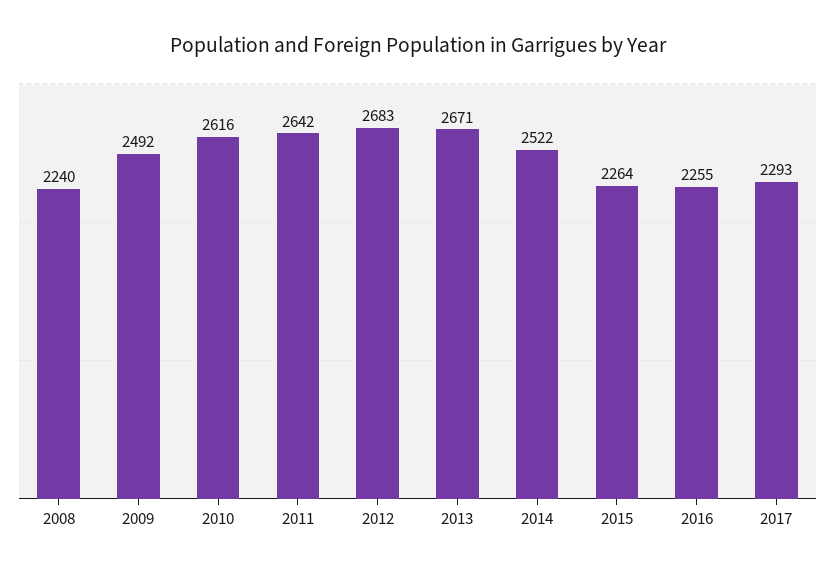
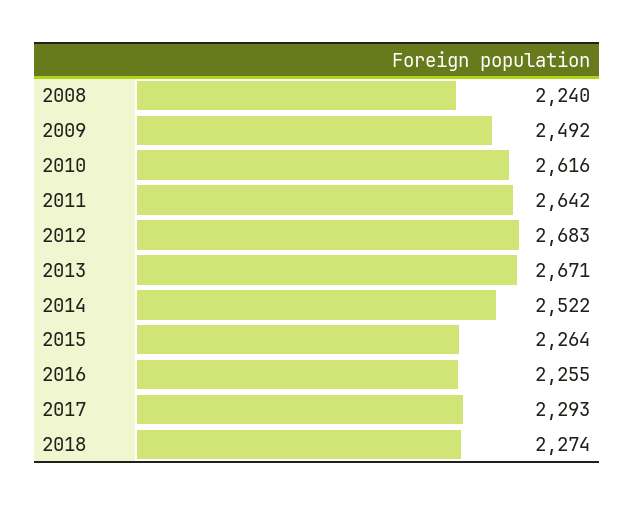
2018: none -> 2274

